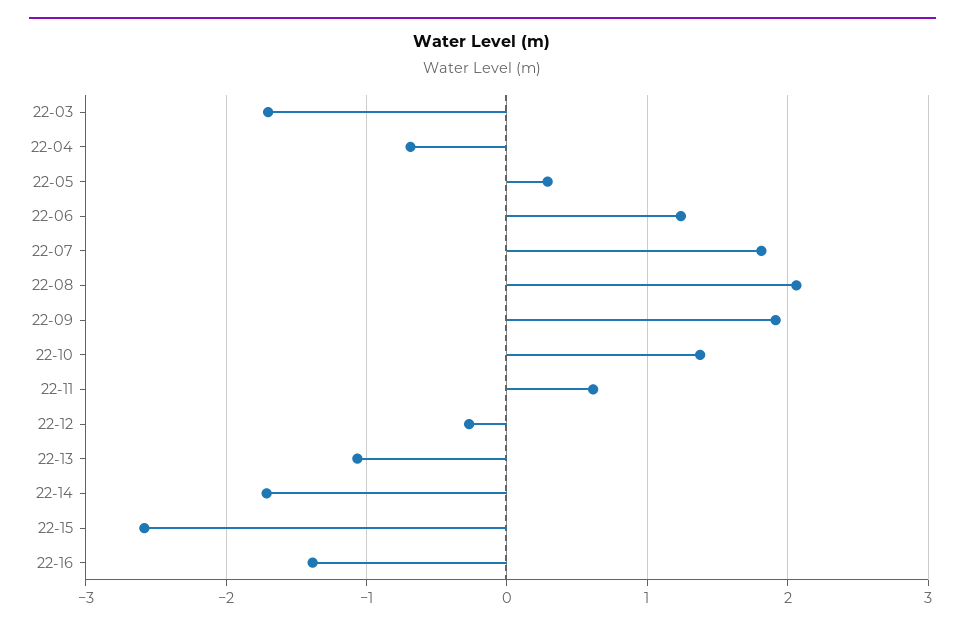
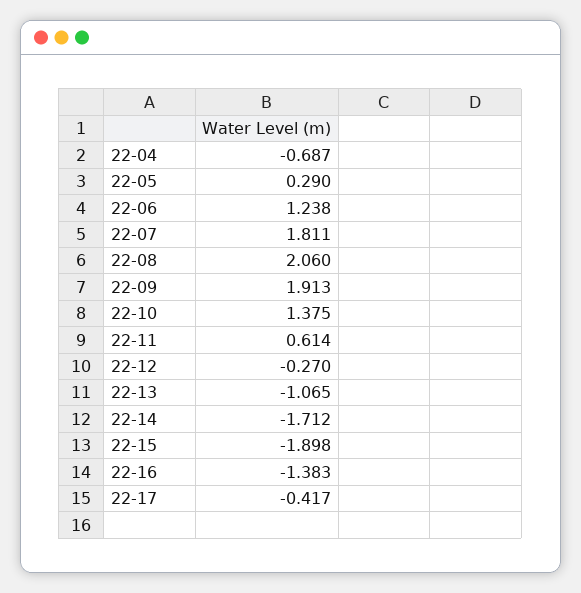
22-03: -1.7 -> none
22-15: -2.6 -> -1.898
22-17: none -> -0.417

